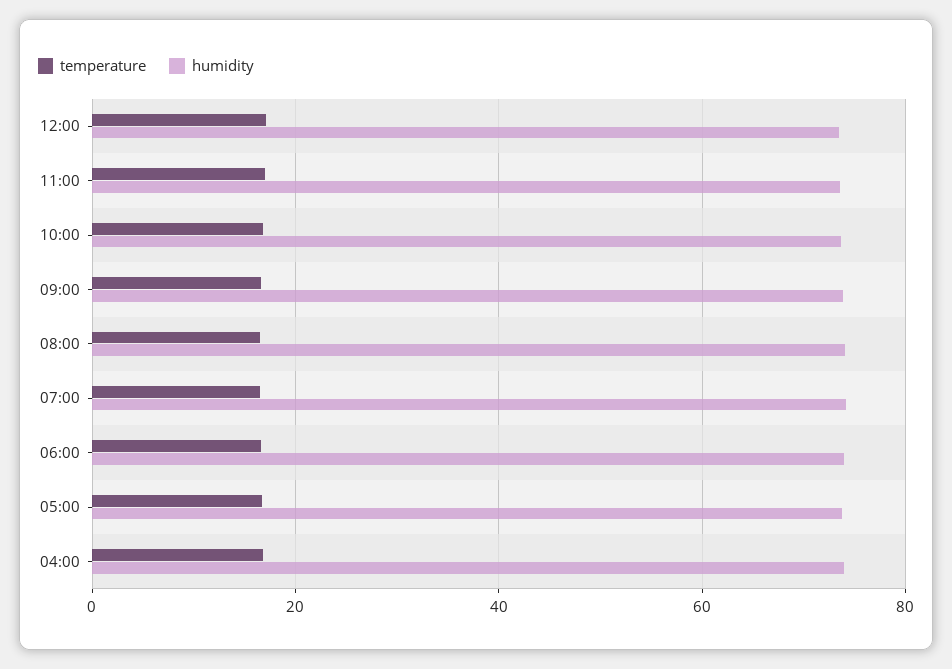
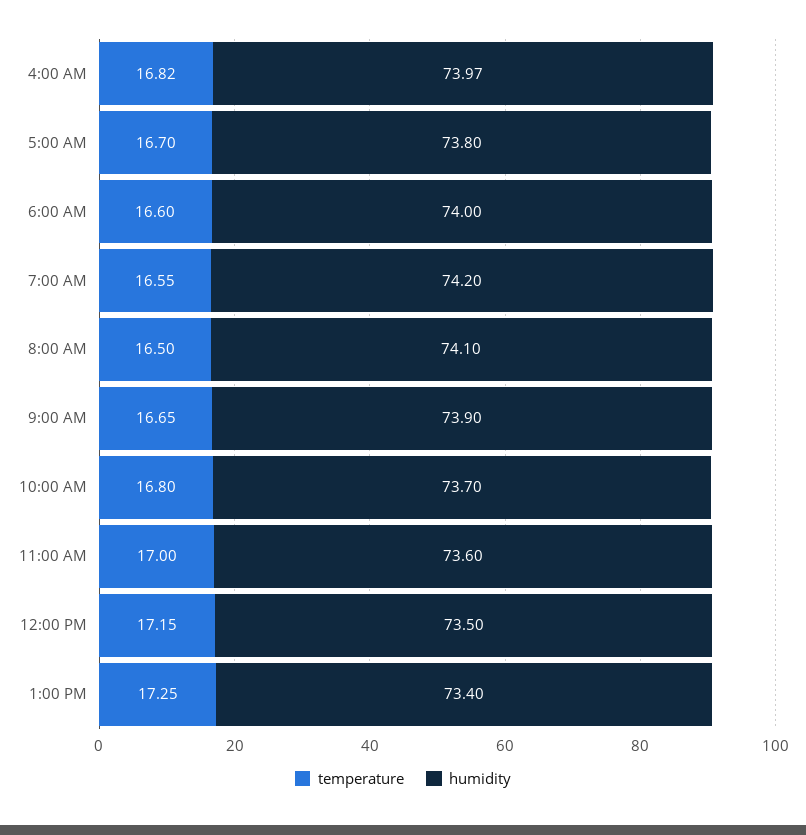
temperature, 1:00 PM: none -> 17.25
humidity, 1:00 PM: none -> 73.4

